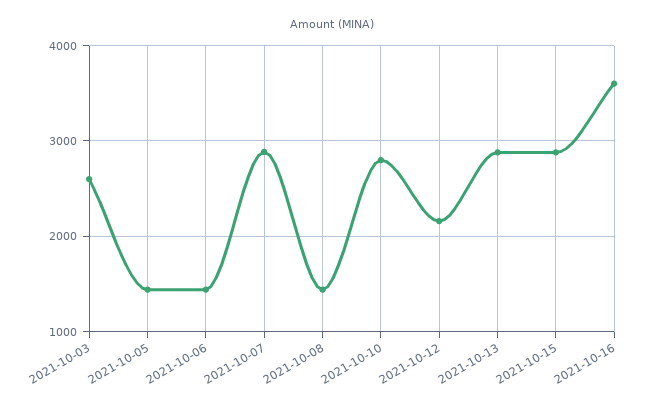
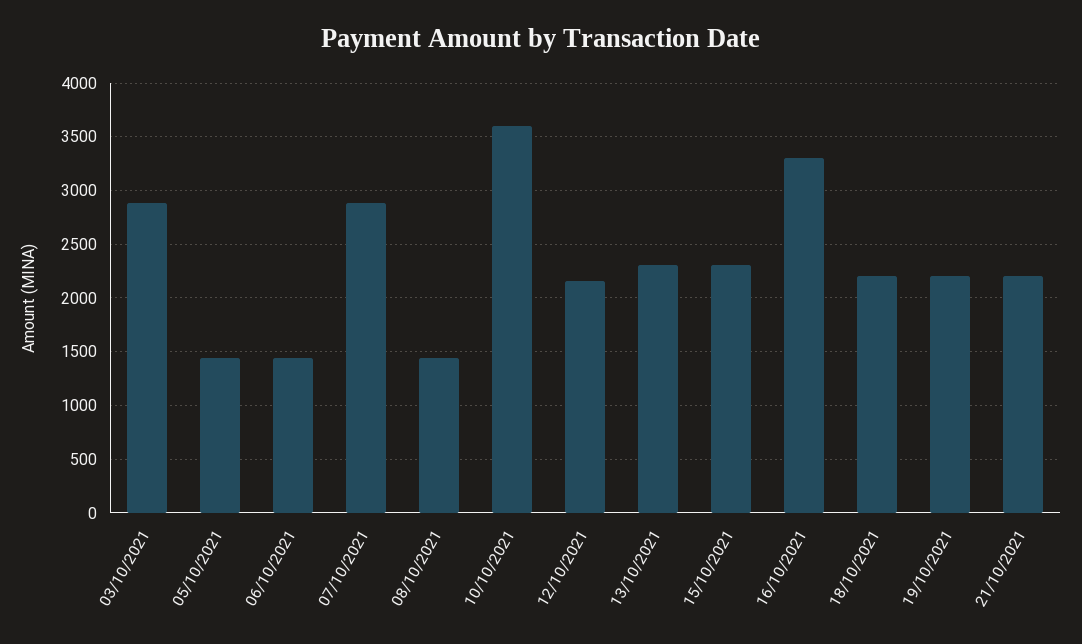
2021-10-03: 2600 -> 2900
2021-10-10: 2800 -> 3600
2021-10-13: 2900 -> 2300
2021-10-15: 2900 -> 2300
2021-10-16: 3600 -> 3300
18/10/2021: none -> 2200
19/10/2021: none -> 2200
21/10/2021: none -> 2200

